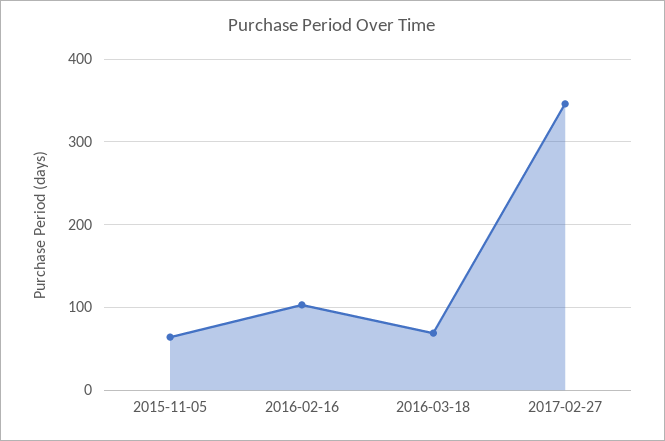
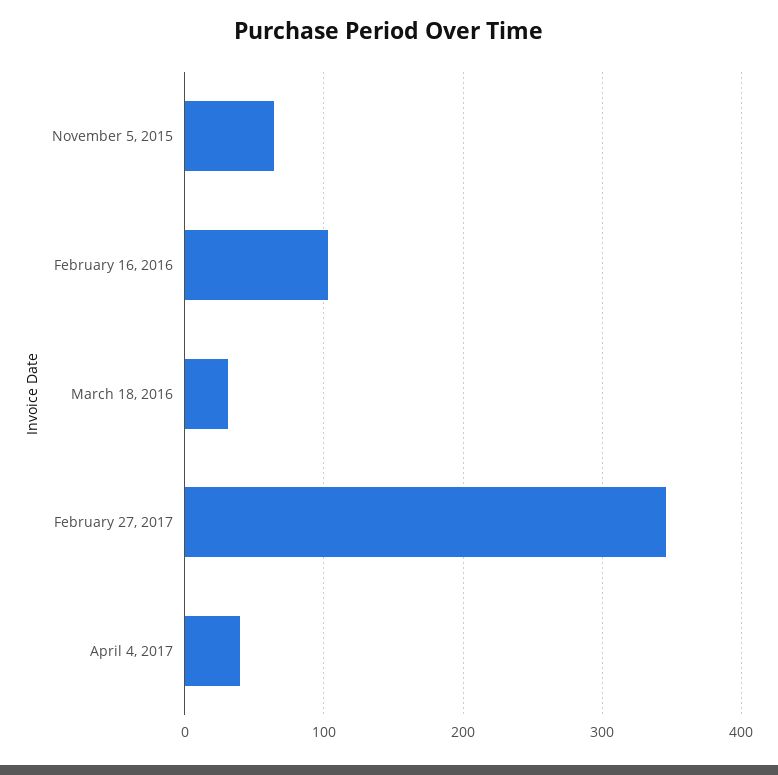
2016-03-18: 70 -> 30
April 4, 2017: none -> 40

